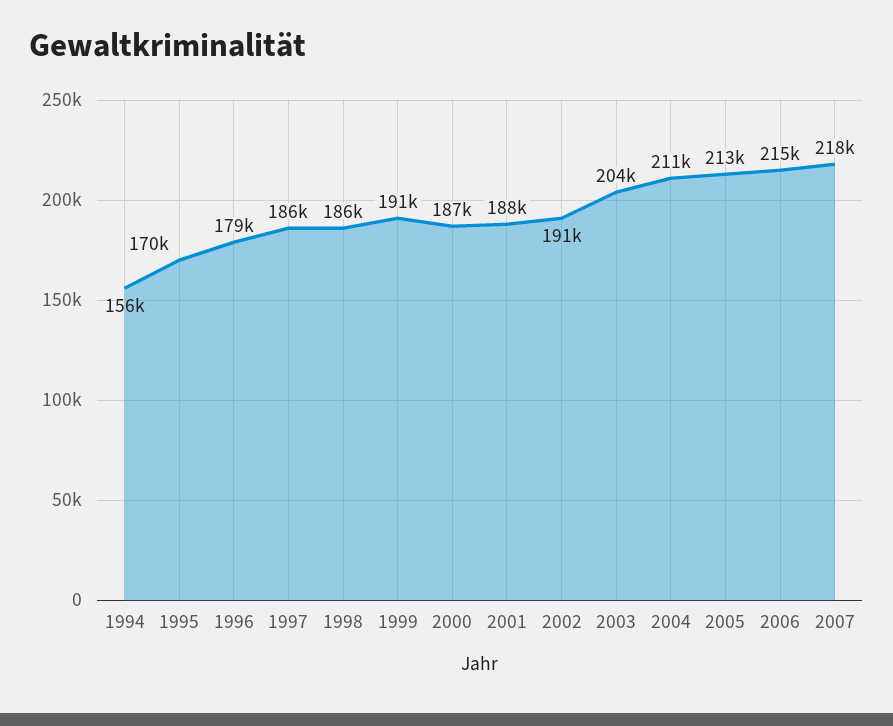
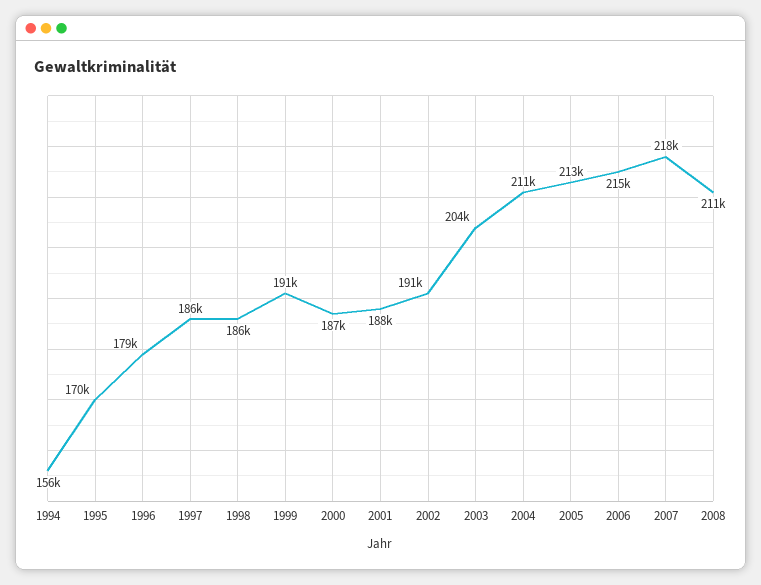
2008: none -> 211000

